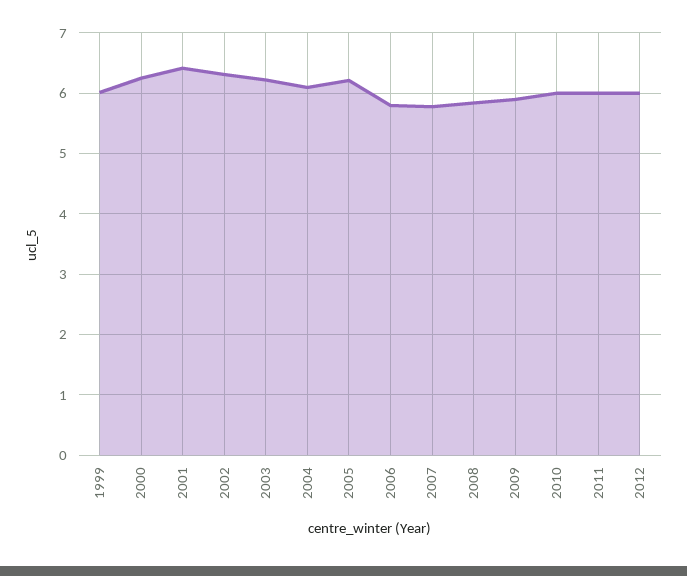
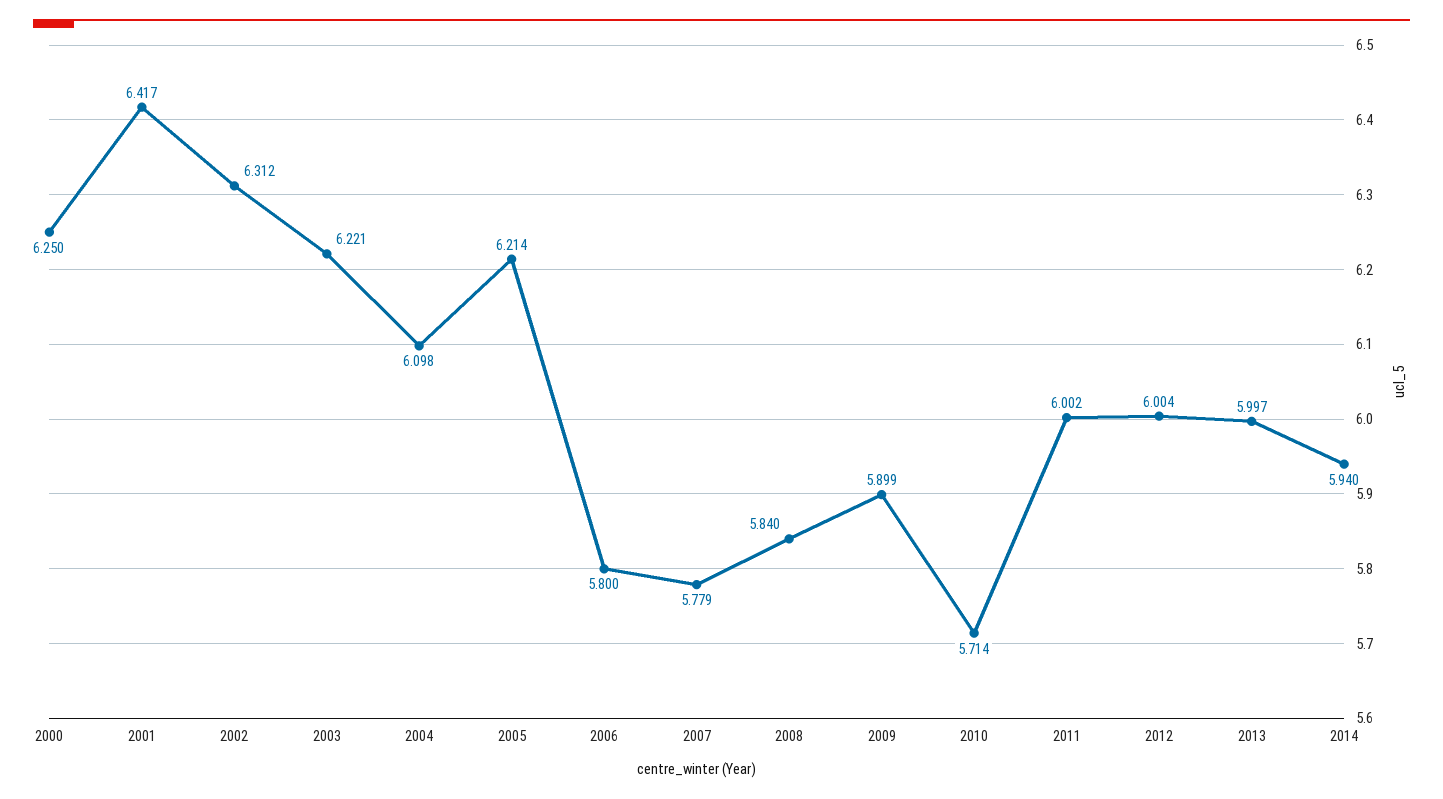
1999: 6 -> none
2010: 6 -> 5.714
2013: none -> 5.997
2014: none -> 5.94

